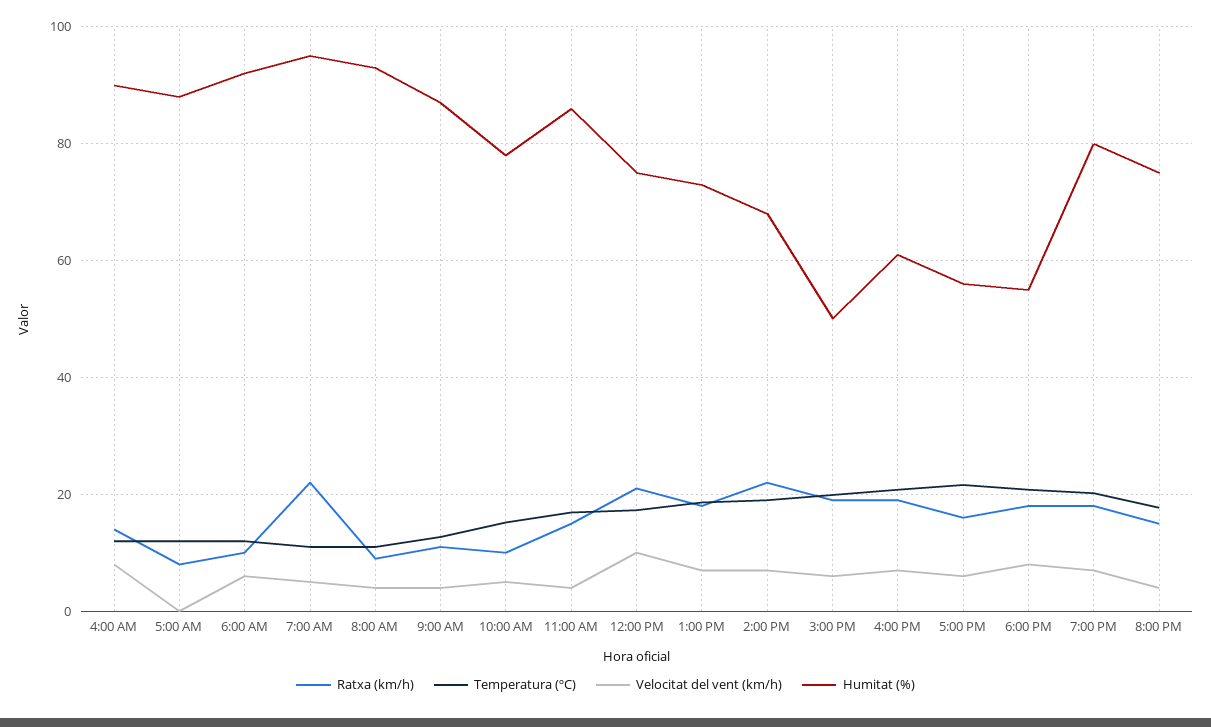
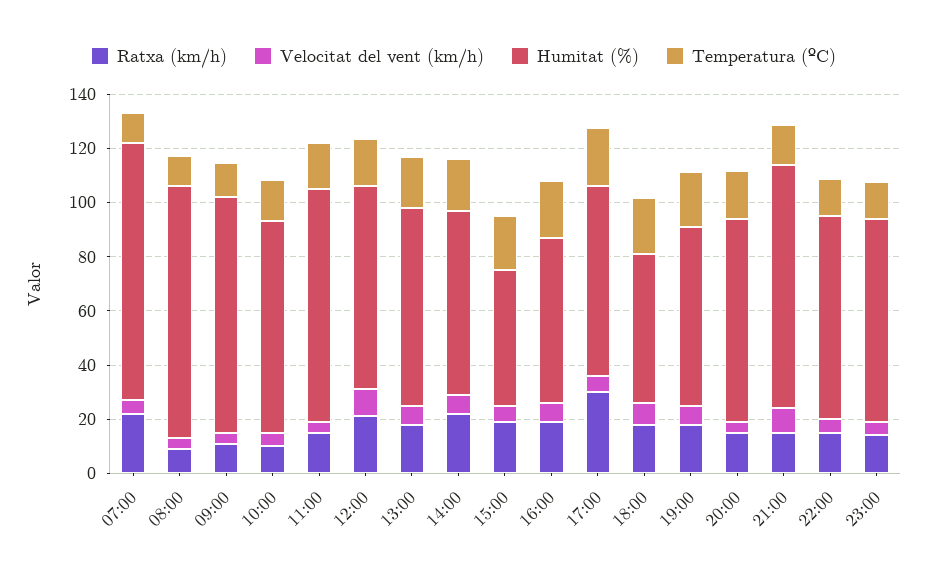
Ratxa (km/h), 4:00 AM: 14 -> none
Temperatura (ºC), 4:00 AM: 12 -> none
Velocitat del vent (km/h), 4:00 AM: 8 -> none
Humitat (%), 4:00 AM: 90 -> none
Ratxa (km/h), 5:00 AM: 8 -> none
Temperatura (ºC), 5:00 AM: 12 -> none
Velocitat del vent (km/h), 5:00 AM: 0 -> none
Humitat (%), 5:00 AM: 88 -> none
Ratxa (km/h), 6:00 AM: 10 -> none
Temperatura (ºC), 6:00 AM: 12 -> none
Velocitat del vent (km/h), 6:00 AM: 6 -> none
Humitat (%), 6:00 AM: 92 -> none
Ratxa (km/h), 5:00 PM: 16 -> 30
Humitat (%), 5:00 PM: 56 -> 70
Humitat (%), 7:00 PM: 80 -> 65
Ratxa (km/h), 21:00: none -> 15
Velocitat del vent (km/h), 21:00: none -> 10
Humitat (%), 21:00: none -> 90
Temperatura (ºC), 21:00: none -> 15
Ratxa (km/h), 22:00: none -> 15
Velocitat del vent (km/h), 22:00: none -> 5
Humitat (%), 22:00: none -> 75
Temperatura (ºC), 22:00: none -> 15
Ratxa (km/h), 23:00: none -> 15
Velocitat del vent (km/h), 23:00: none -> 5
Humitat (%), 23:00: none -> 75
Temperatura (ºC), 23:00: none -> 15

